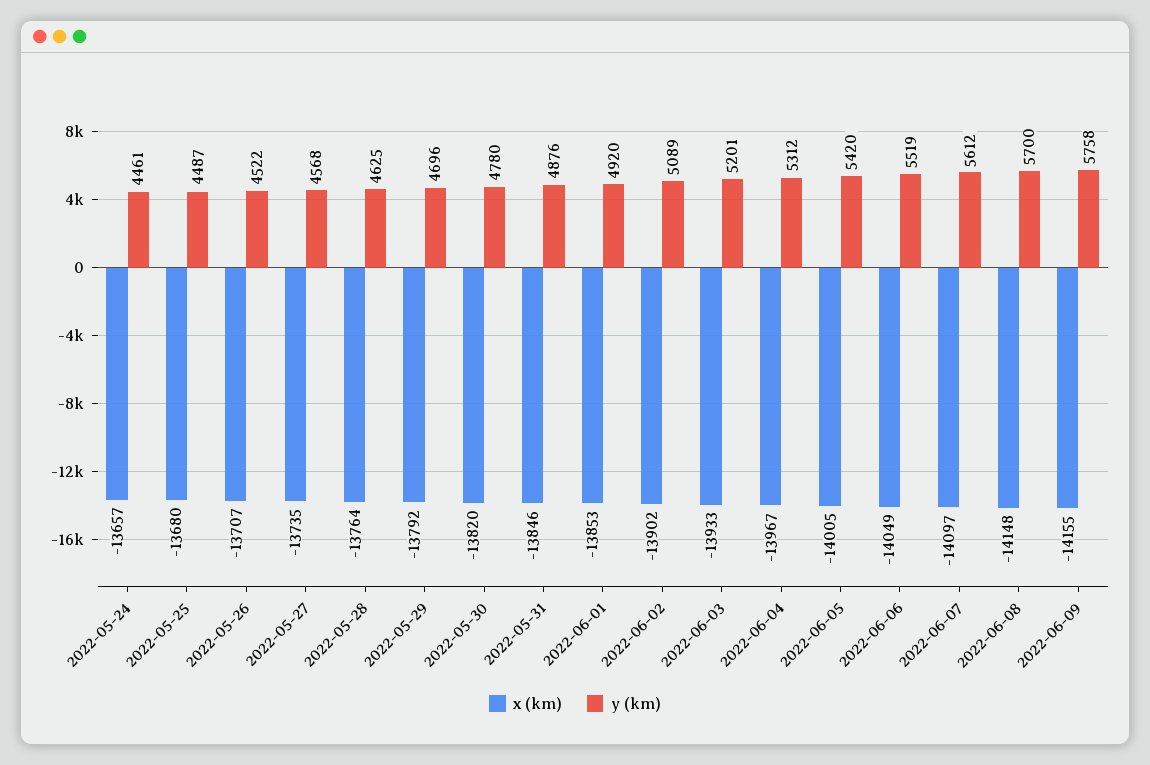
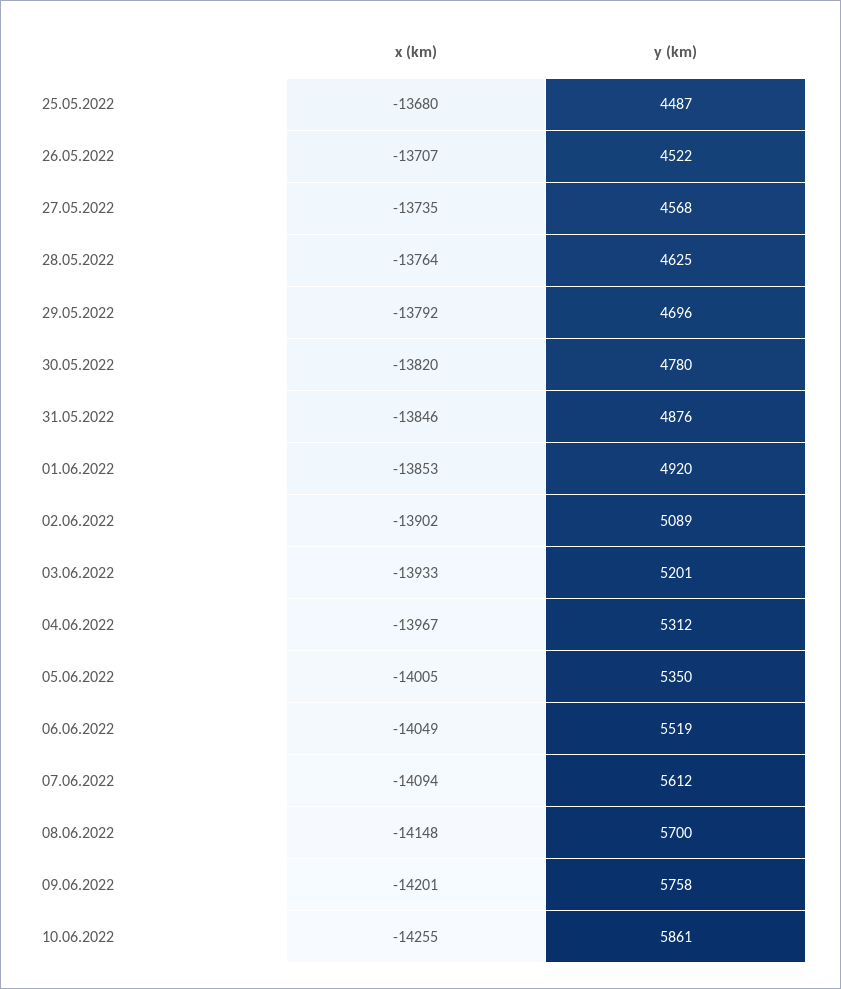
x (km), 2022-05-24: -13657 -> none
y (km), 2022-05-24: 4461 -> none
y (km), 2022-06-05: 5420 -> 5350
x (km), 2022-06-07: -14097 -> -14094
x (km), 2022-06-09: -14155 -> -14201
x (km), 10.06.2022: none -> -14255
y (km), 10.06.2022: none -> 5861

